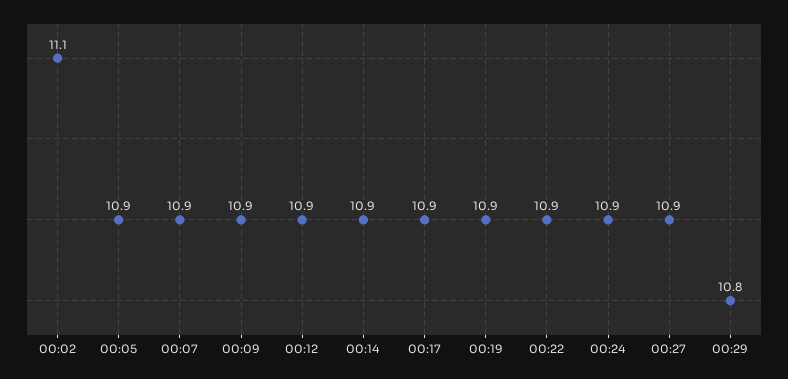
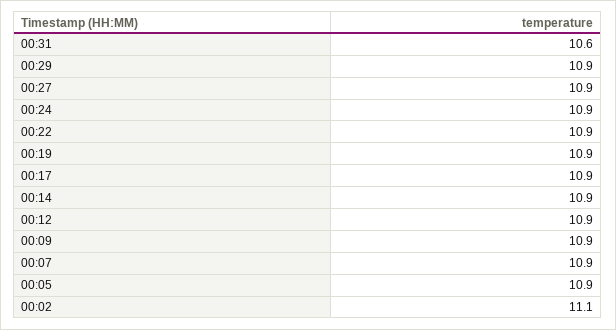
00:29: 10.8 -> 10.9
00:31: none -> 10.6

